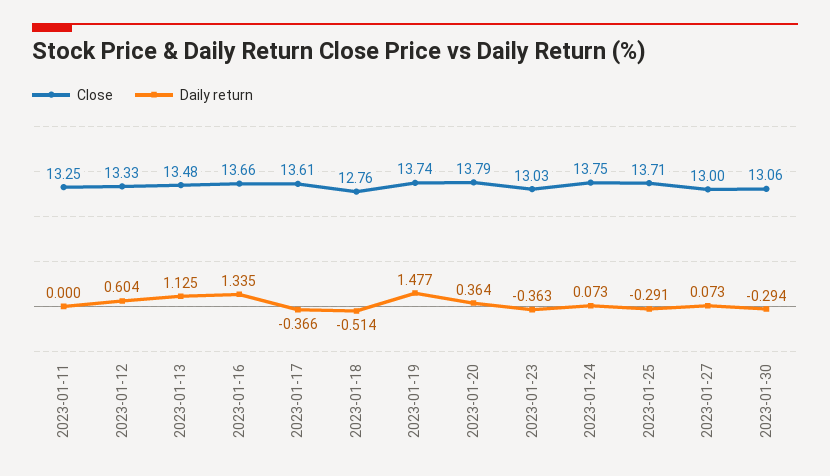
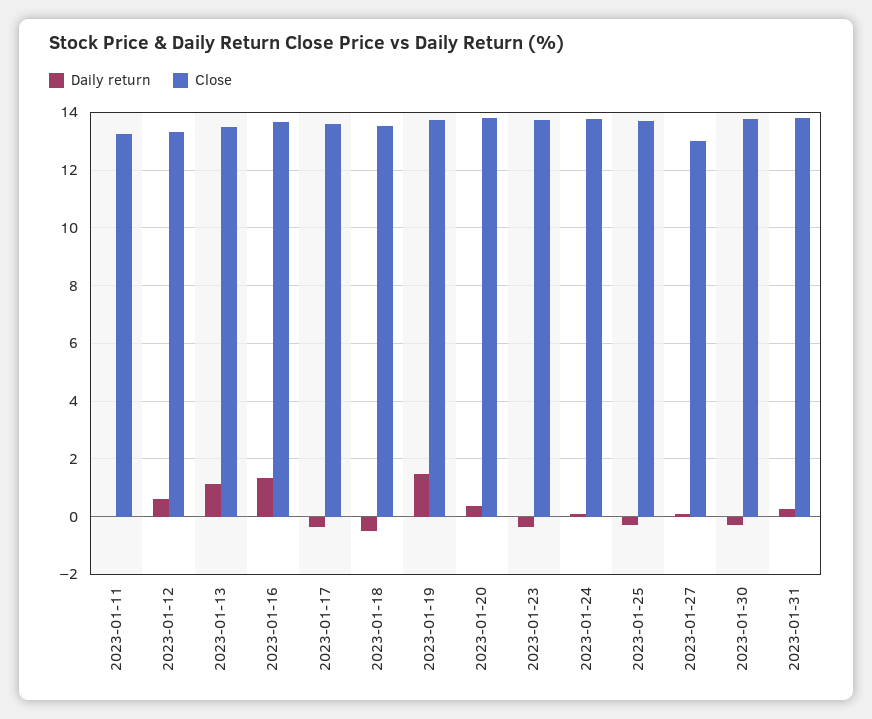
Close, 2023-01-18: 12.76 -> 13.5
Close, 2023-01-23: 13.03 -> 13.75
Close, 2023-01-30: 13.06 -> 13.75
Daily return, 2023-01-31: none -> 0.25
Close, 2023-01-31: none -> 13.75

